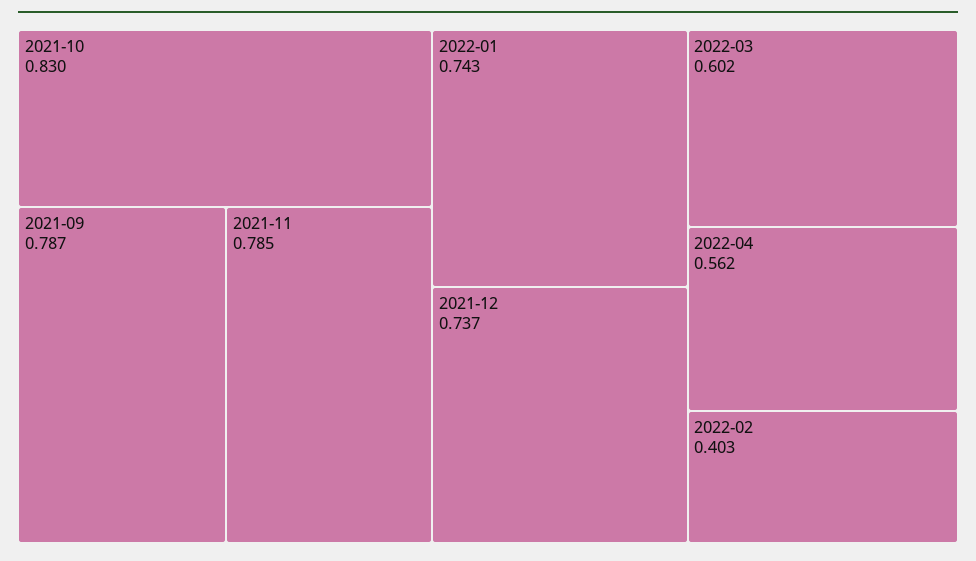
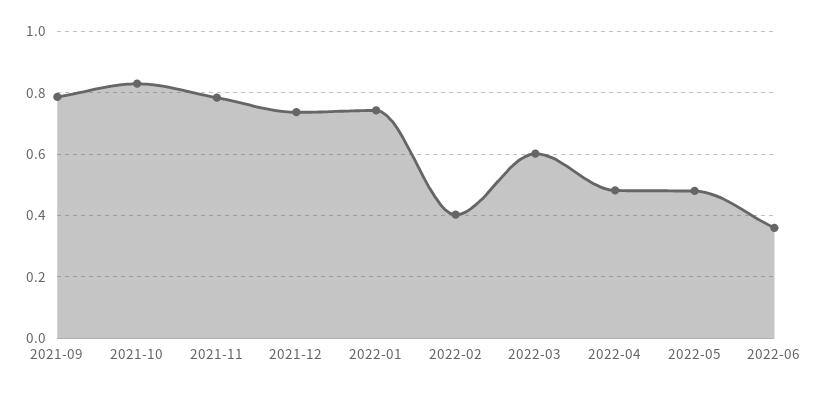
2022-04: 0.562 -> 0.48
2022-05: none -> 0.48
2022-06: none -> 0.36

